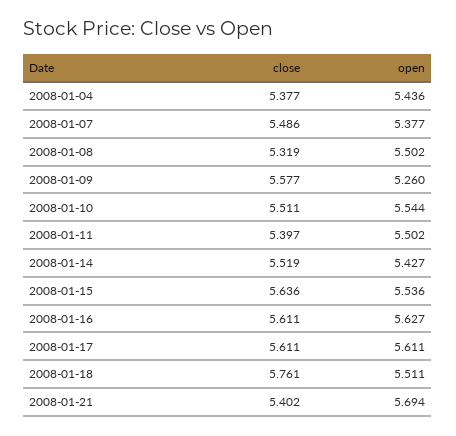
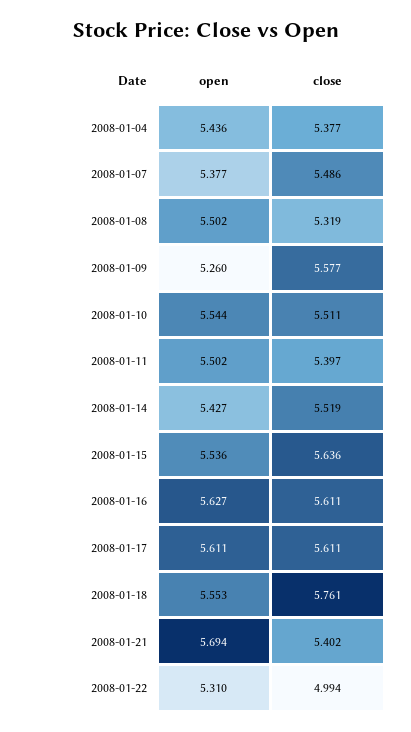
open, 2008-01-18: 5.511 -> 5.553
open, 2008-01-22: none -> 5.31
close, 2008-01-22: none -> 4.994

